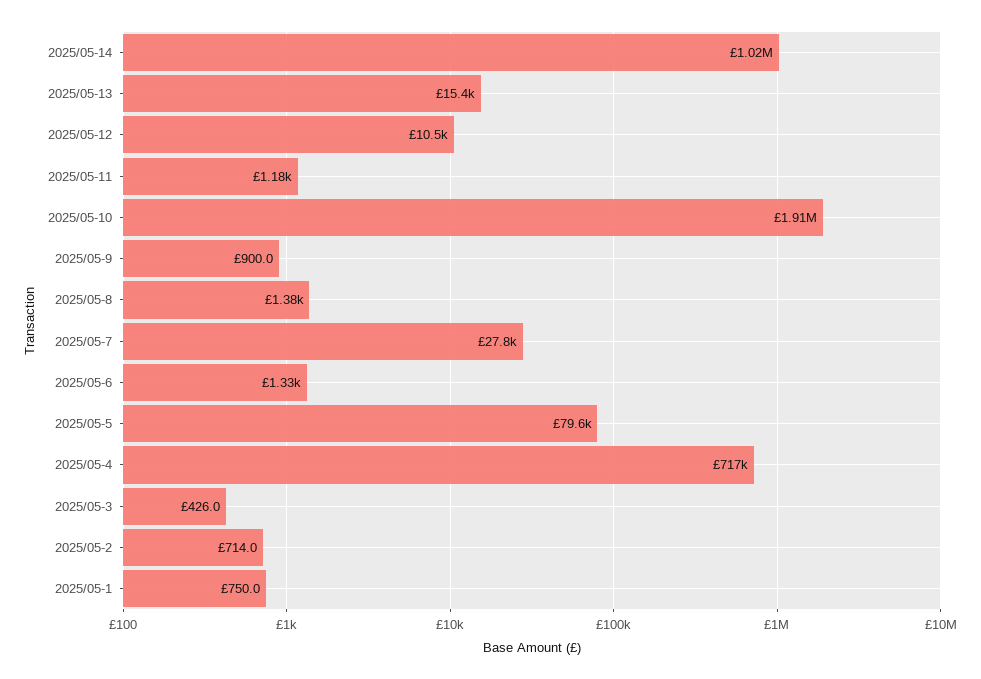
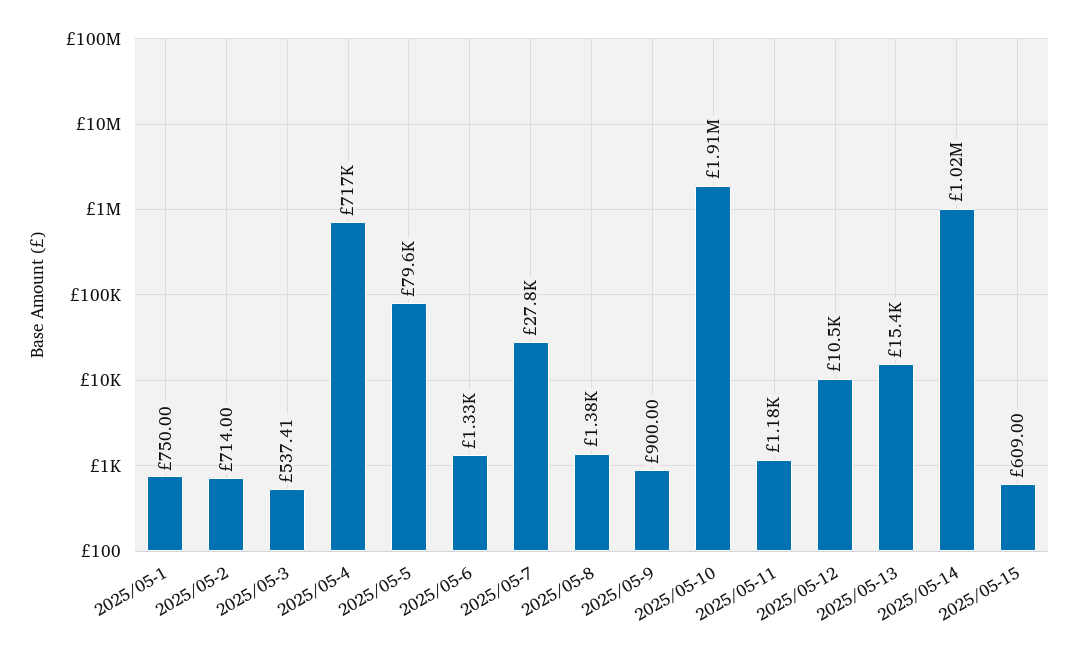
2025/05-3: 426 -> 537.41
2025/05-15: none -> 609

